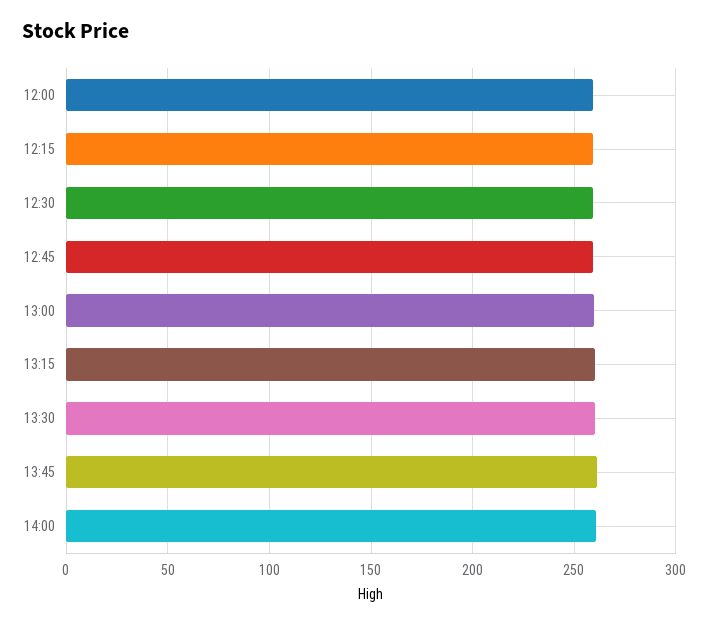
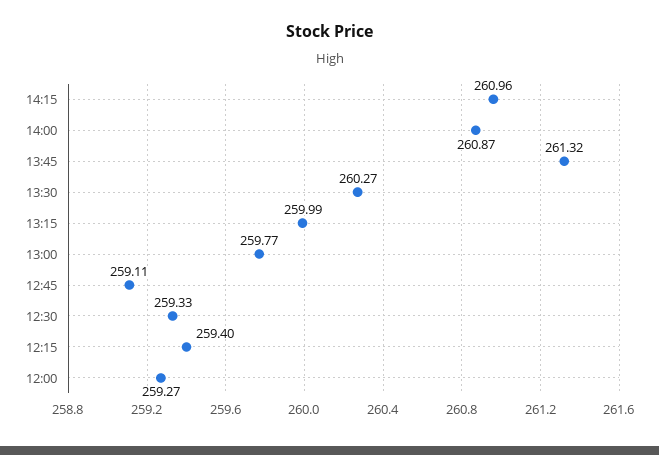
14:15: none -> 260.96

